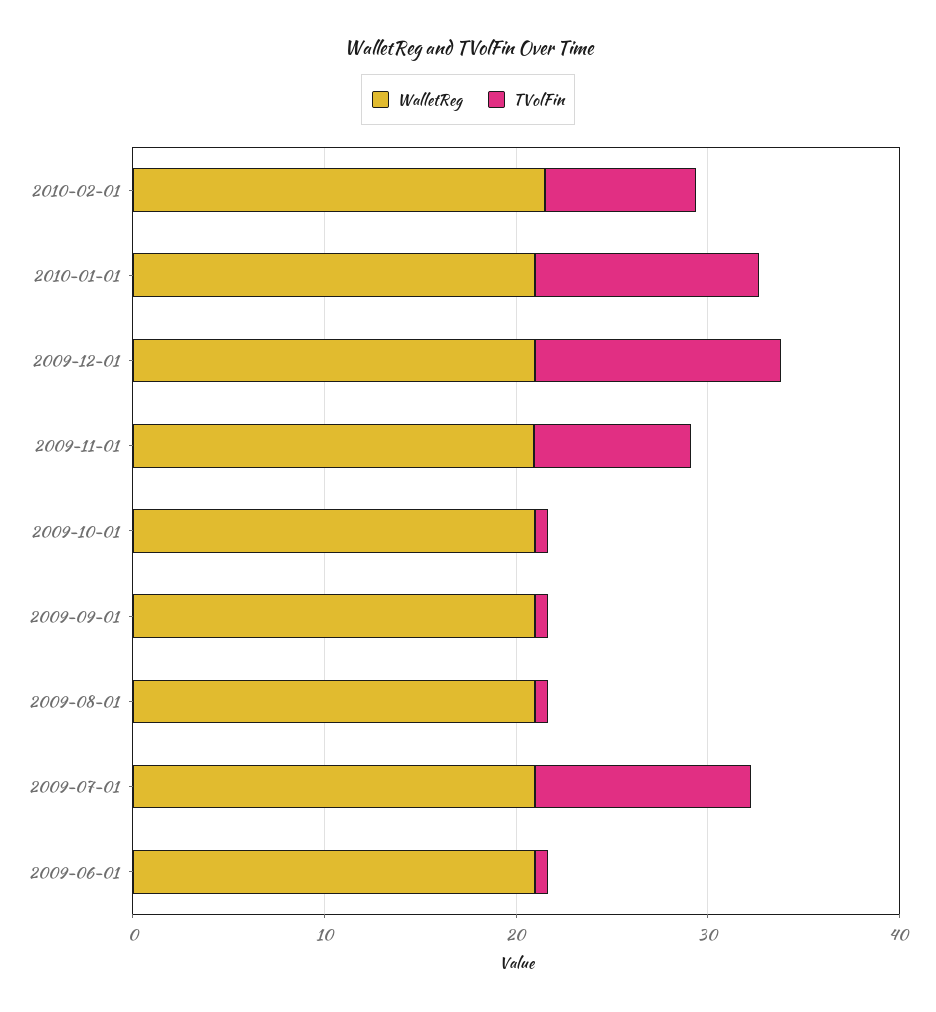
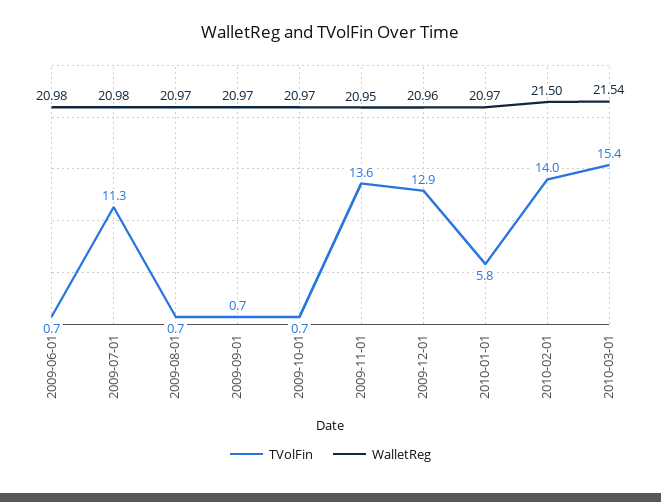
TVolFin, 2010-02-01: 8 -> 14
TVolFin, 2010-01-01: 12 -> 5.8
TVolFin, 2009-11-01: 8 -> 13.6
TVolFin, 2010-03-01: none -> 15.4
WalletReg, 2010-03-01: none -> 21.54

